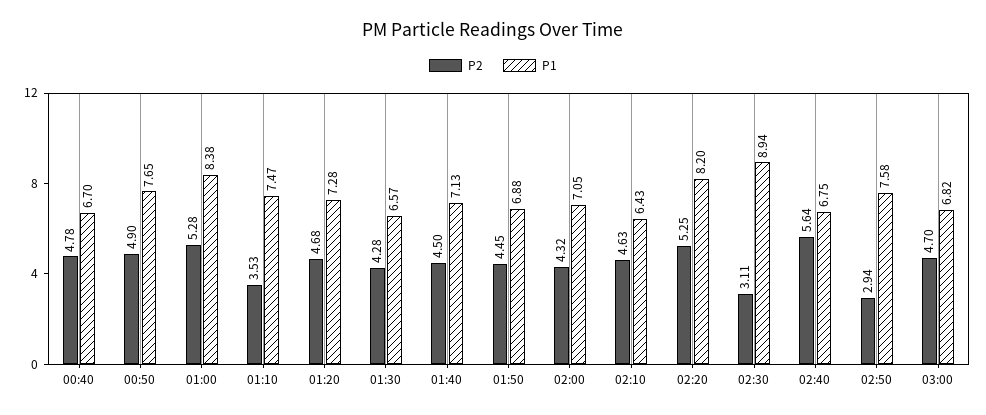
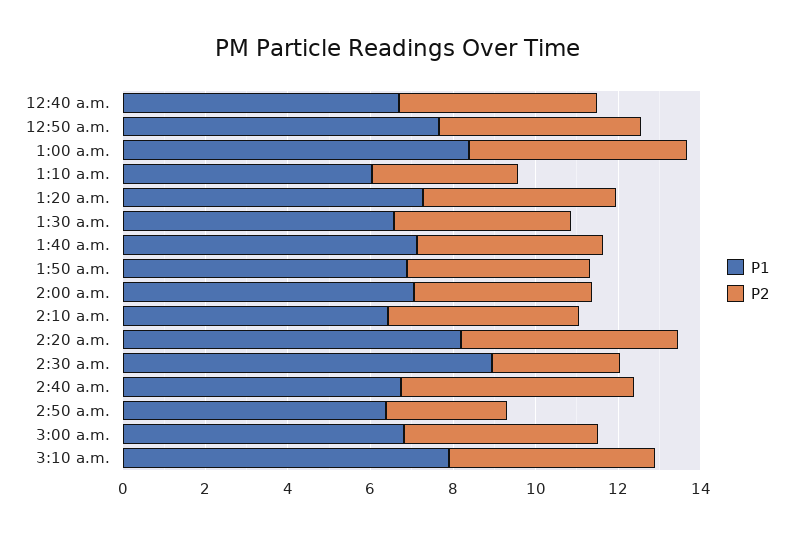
P1, 01:10: 7.47 -> 6
P1, 02:50: 7.58 -> 6.5
P1, 3:10 a.m.: none -> 8
P2, 3:10 a.m.: none -> 5

